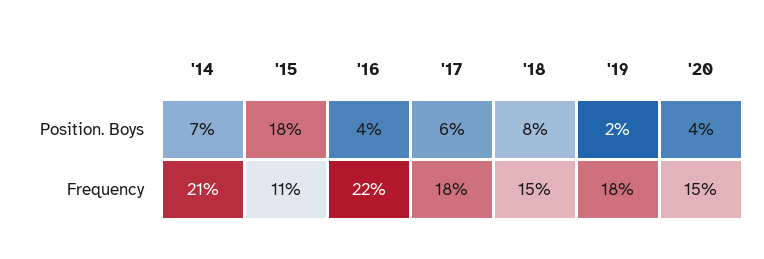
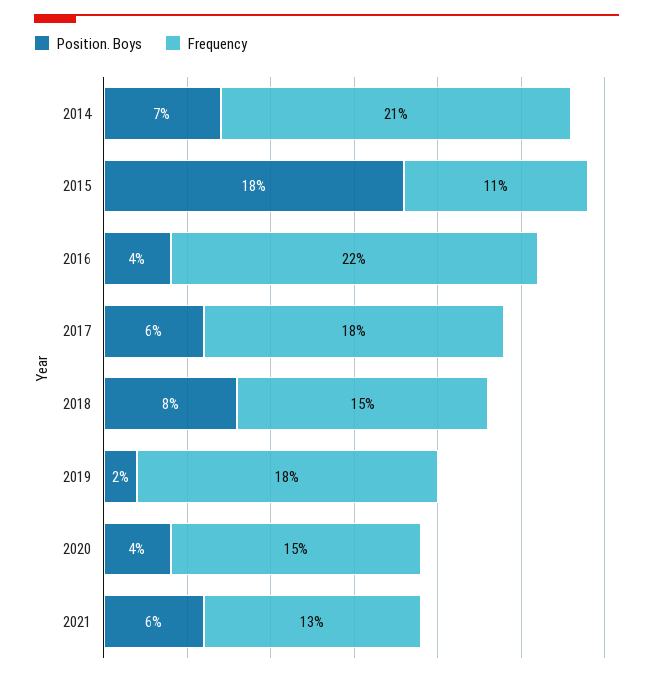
Position. Boys, 2021: none -> 6
Frequency, 2021: none -> 13

